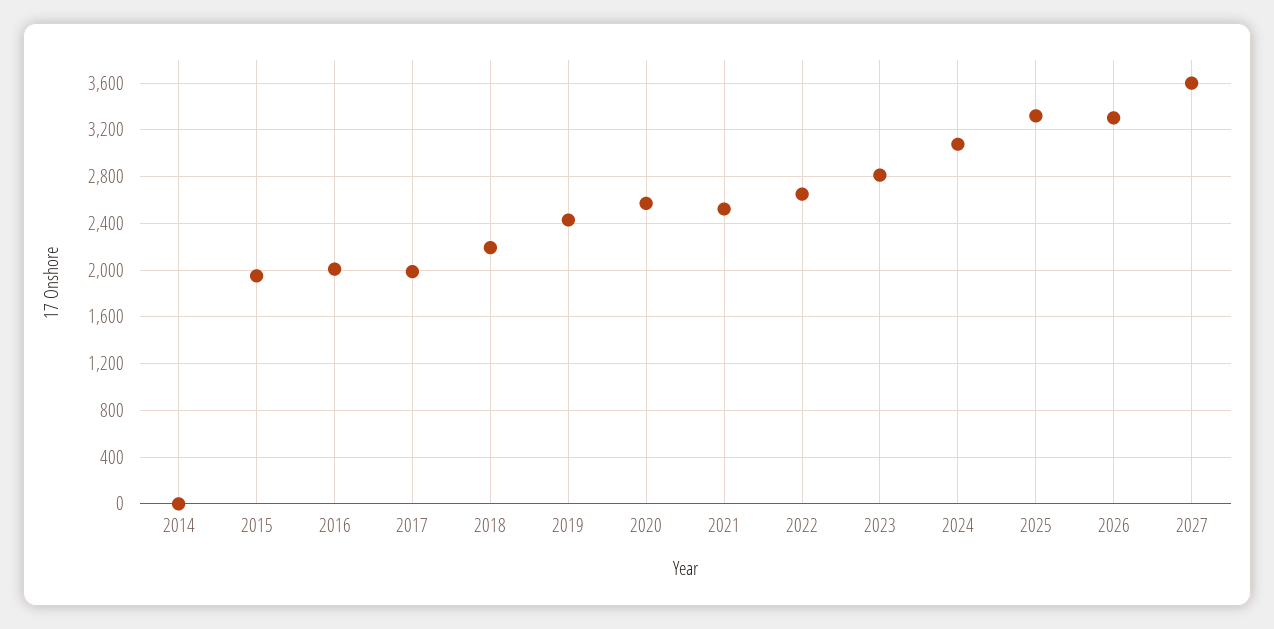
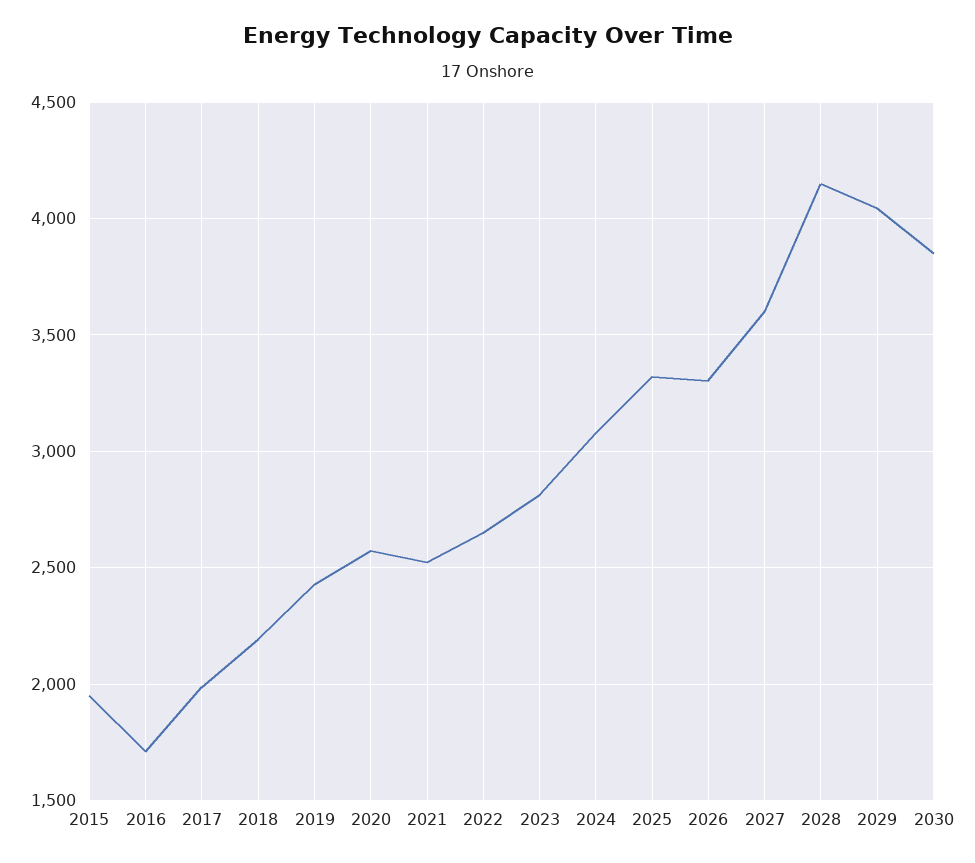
2014: 0 -> none
2016: 2000 -> 1700
2028: none -> 4150
2029: none -> 4050
2030: none -> 3850

